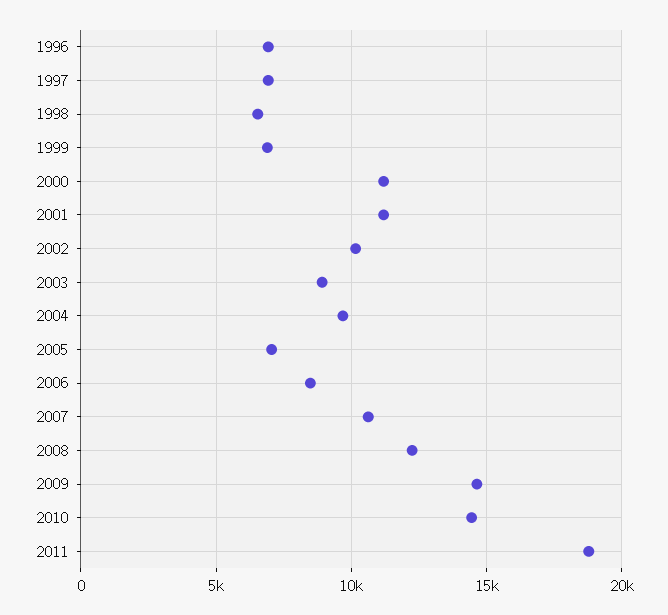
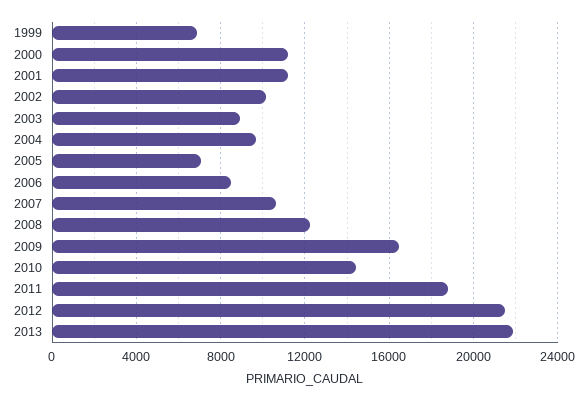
1996: 7000 -> none
1997: 7000 -> none
1998: 6500 -> none
2009: 14500 -> 16500
2012: none -> 21500
2013: none -> 22000

